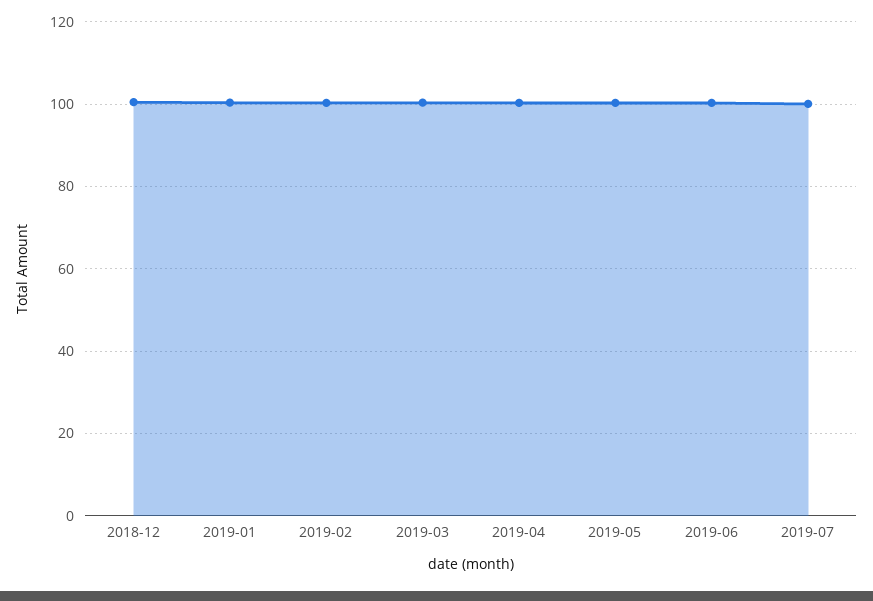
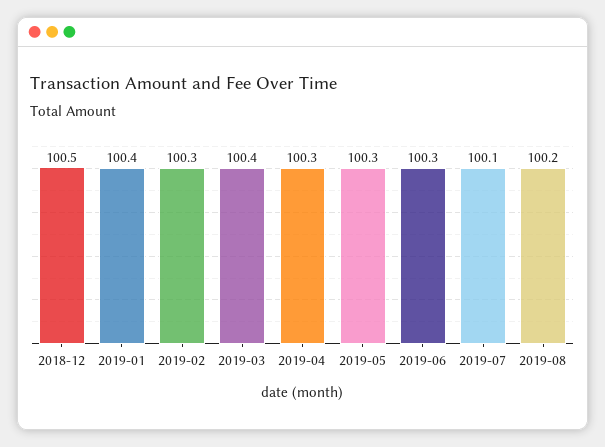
2019-08: none -> 100.2

